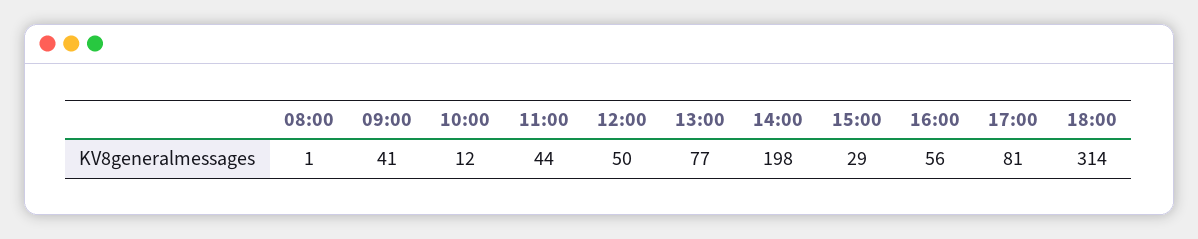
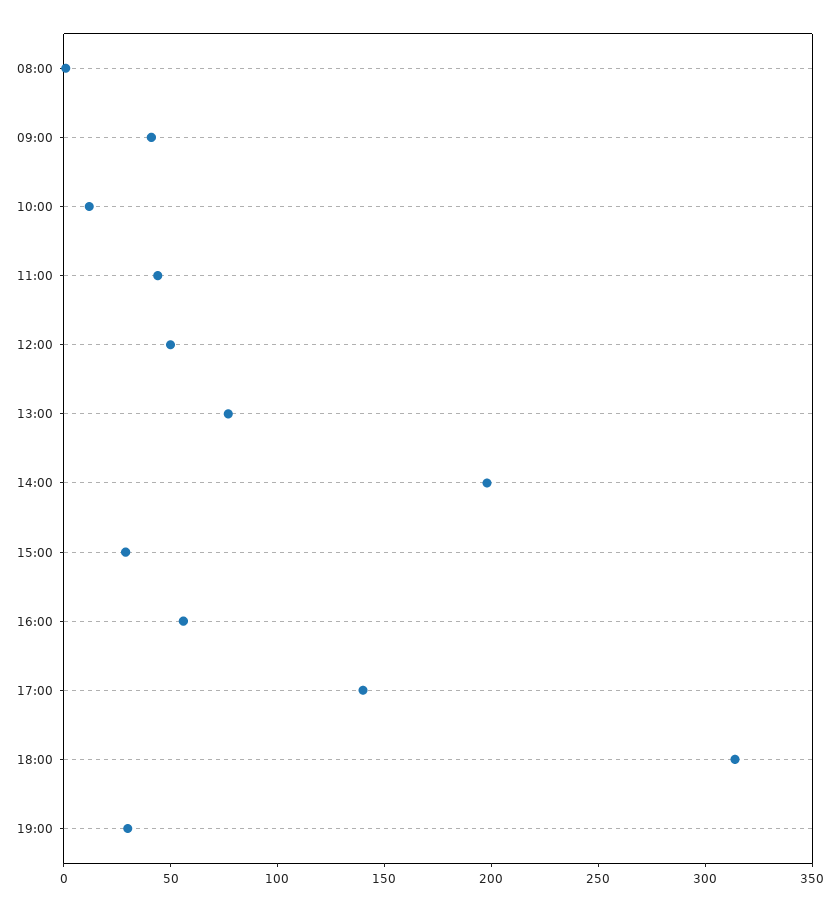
17:00: 81 -> 140
19:00: none -> 30

